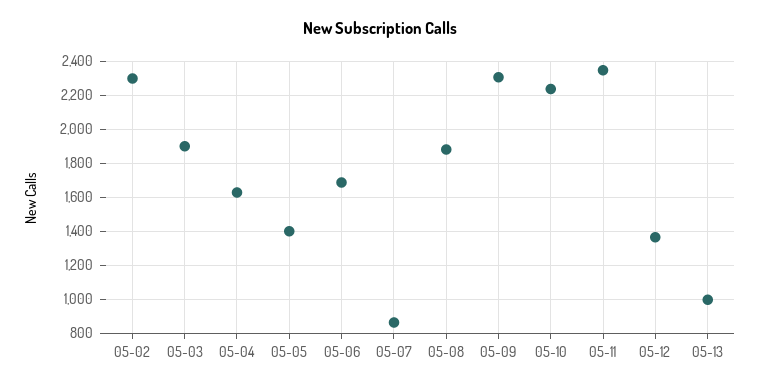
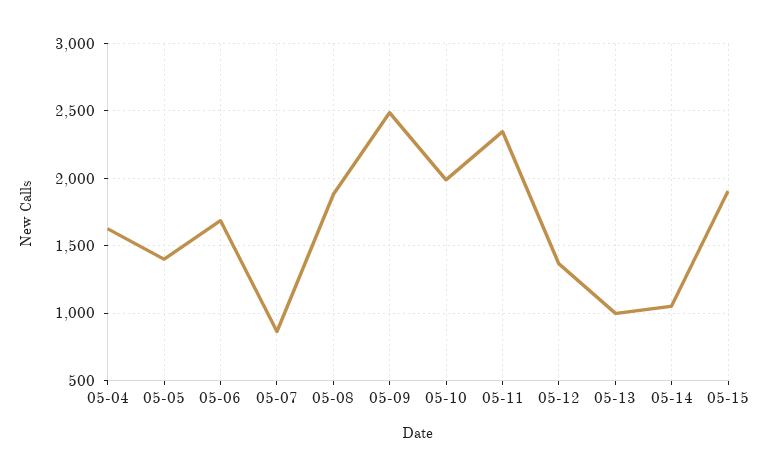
05-02: 2300 -> none
05-03: 1900 -> none
05-09: 2300 -> 2500
05-10: 2250 -> 2000
05-14: none -> 1050
05-15: none -> 1900

